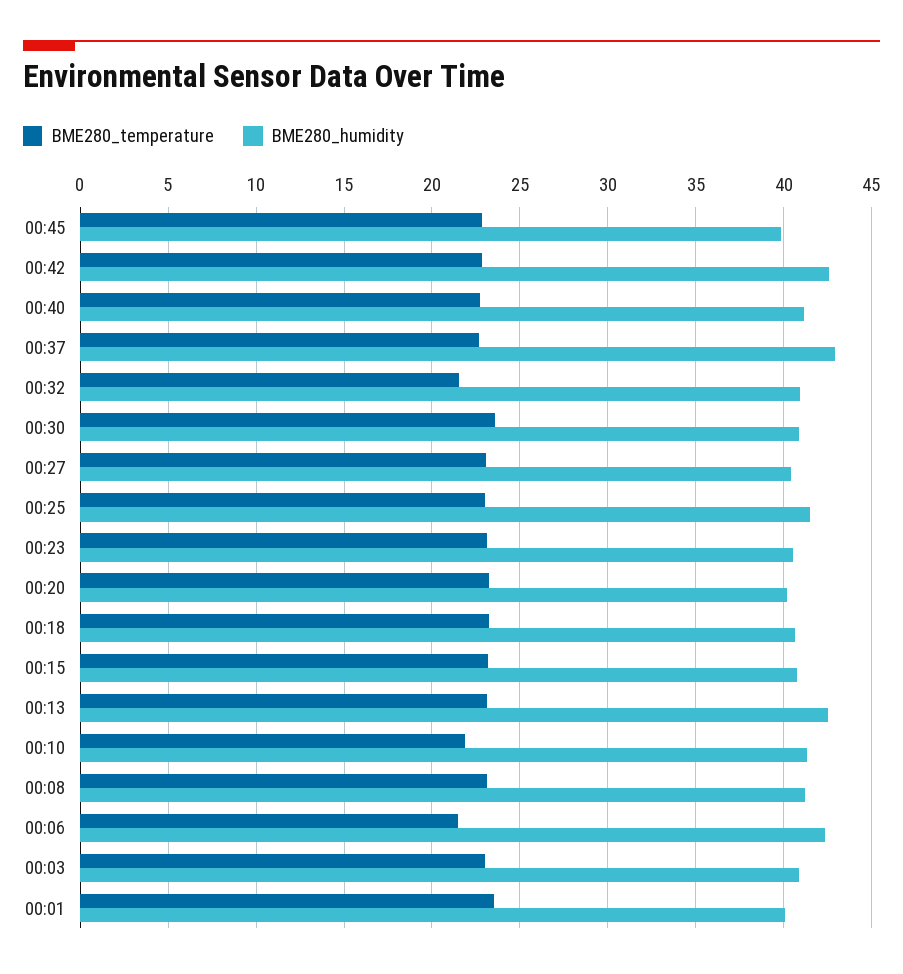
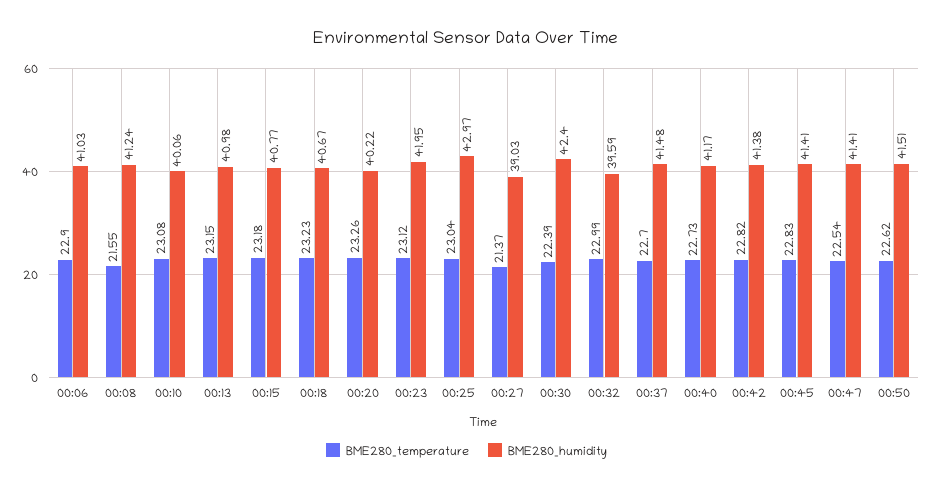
BME280_humidity, 00:45: 40 -> 41.41
BME280_humidity, 00:42: 42.5 -> 41.38
BME280_humidity, 00:37: 43 -> 41.48
BME280_temperature, 00:32: 21.5 -> 22.99
BME280_humidity, 00:32: 41 -> 39.59
BME280_temperature, 00:30: 23.5 -> 22.39
BME280_humidity, 00:30: 41 -> 42.4
BME280_temperature, 00:27: 23 -> 21.37
BME280_humidity, 00:27: 40.5 -> 39.03
BME280_humidity, 00:25: 41.5 -> 42.97
BME280_humidity, 00:23: 40.5 -> 41.95
BME280_humidity, 00:13: 42.5 -> 40.98
BME280_temperature, 00:10: 22 -> 23.08
BME280_humidity, 00:10: 41.5 -> 40.06
BME280_temperature, 00:08: 23 -> 21.55
BME280_temperature, 00:06: 21.5 -> 22.9
BME280_humidity, 00:06: 42.5 -> 41.03
BME280_temperature, 00:03: 23 -> none
BME280_humidity, 00:03: 41 -> none
BME280_temperature, 00:01: 23.5 -> none
BME280_humidity, 00:01: 40 -> none
BME280_temperature, 00:47: none -> 22.54
BME280_humidity, 00:47: none -> 41.41
BME280_temperature, 00:50: none -> 22.62
BME280_humidity, 00:50: none -> 41.51

